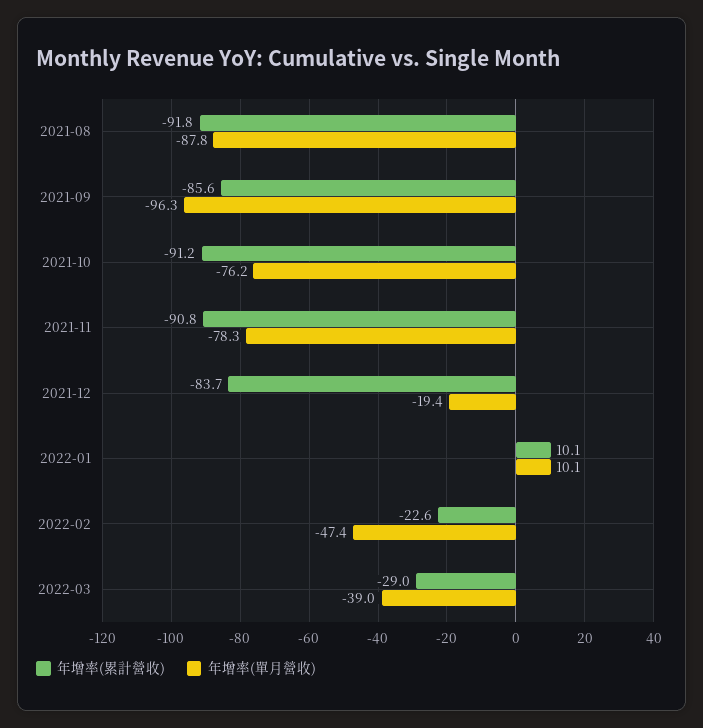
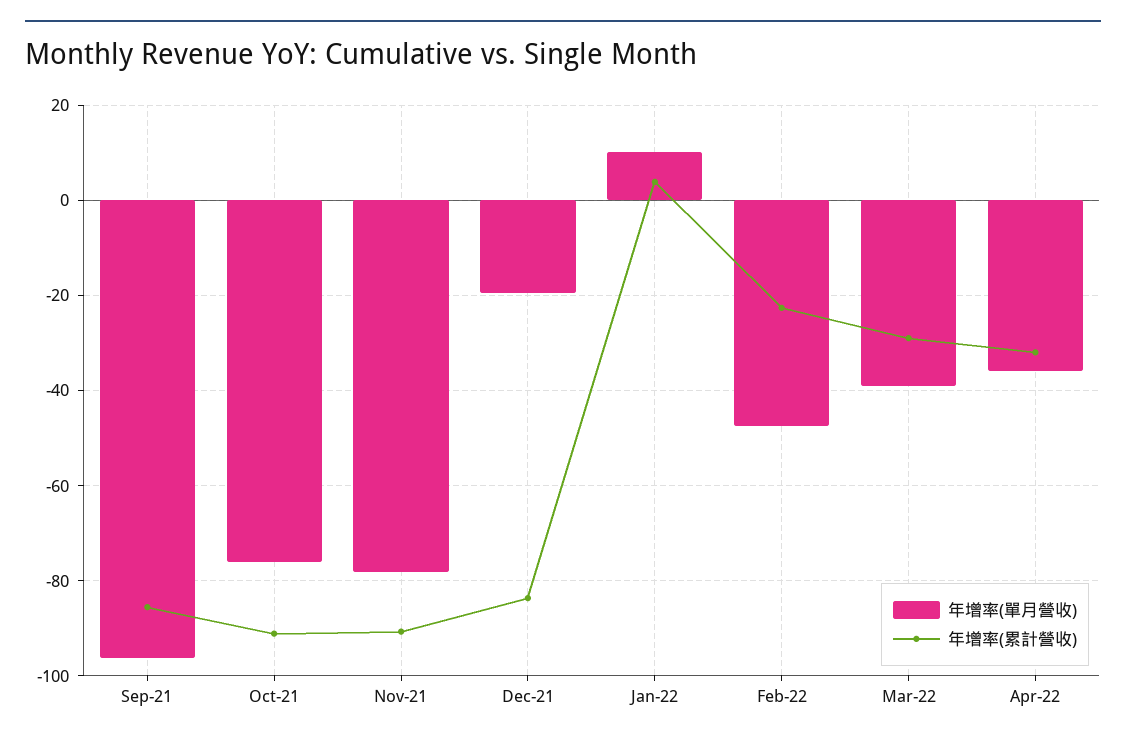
年增率(累計營收), 2021-08: -91.8 -> none
年增率(單月營收), 2021-08: -87.8 -> none
年增率(累計營收), 2022-01: 10.1 -> 4
年增率(單月營收), Apr-22: none -> -36
年增率(累計營收), Apr-22: none -> -32

